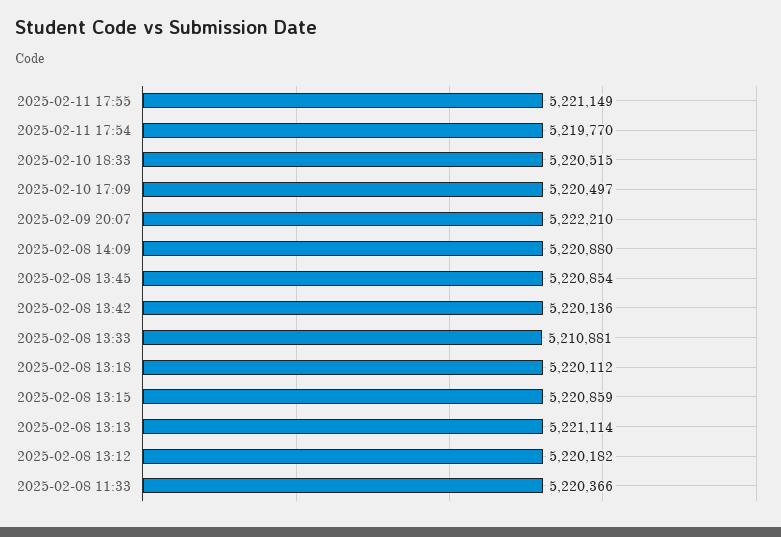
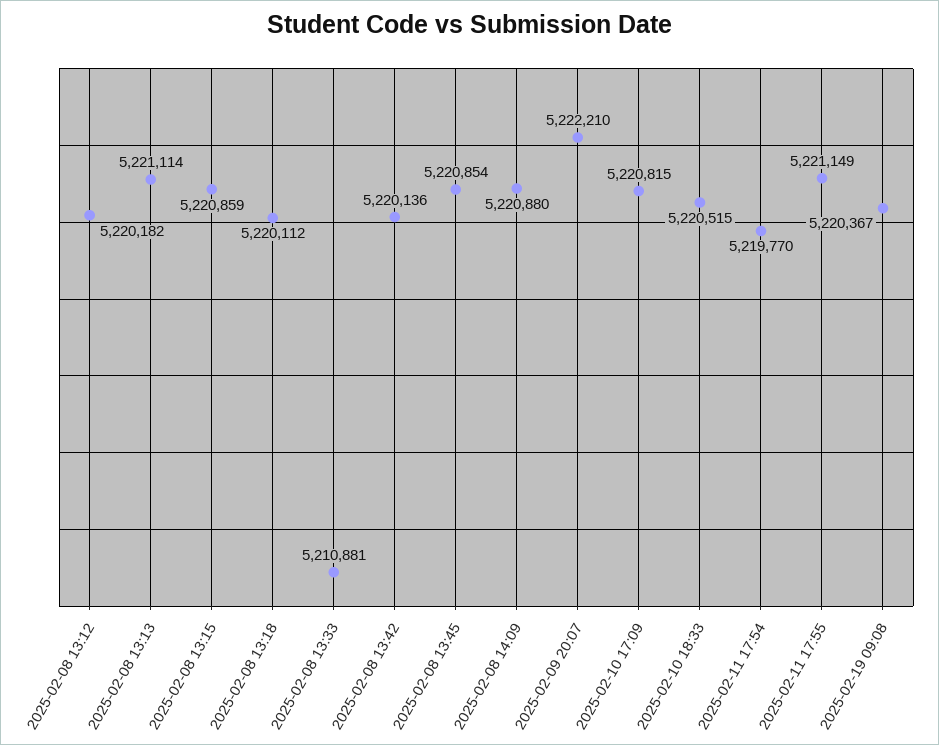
2025-02-10 17:09: 5220497 -> 5220815
2025-02-08 11:33: 5220366 -> none
2025-02-19 09:08: none -> 5220367

